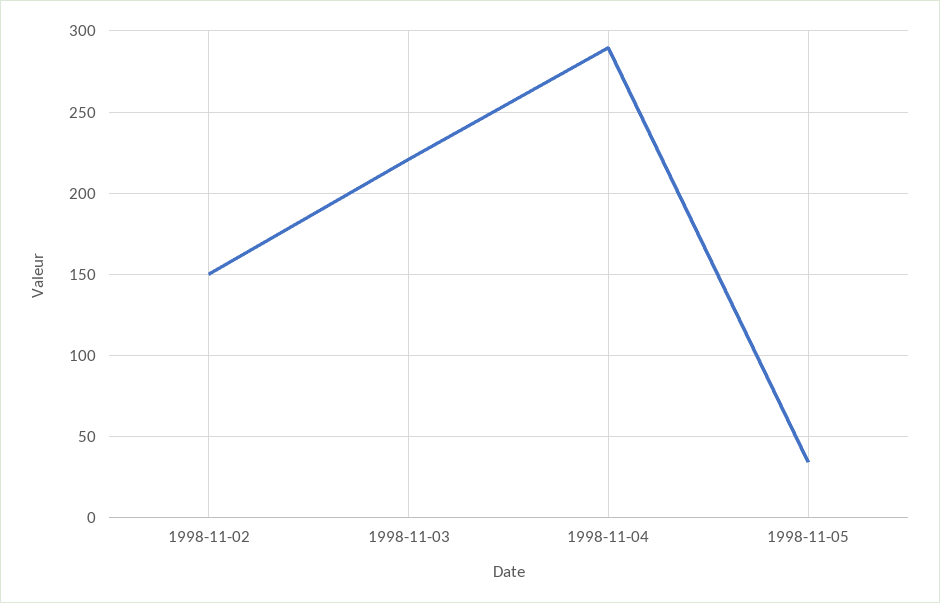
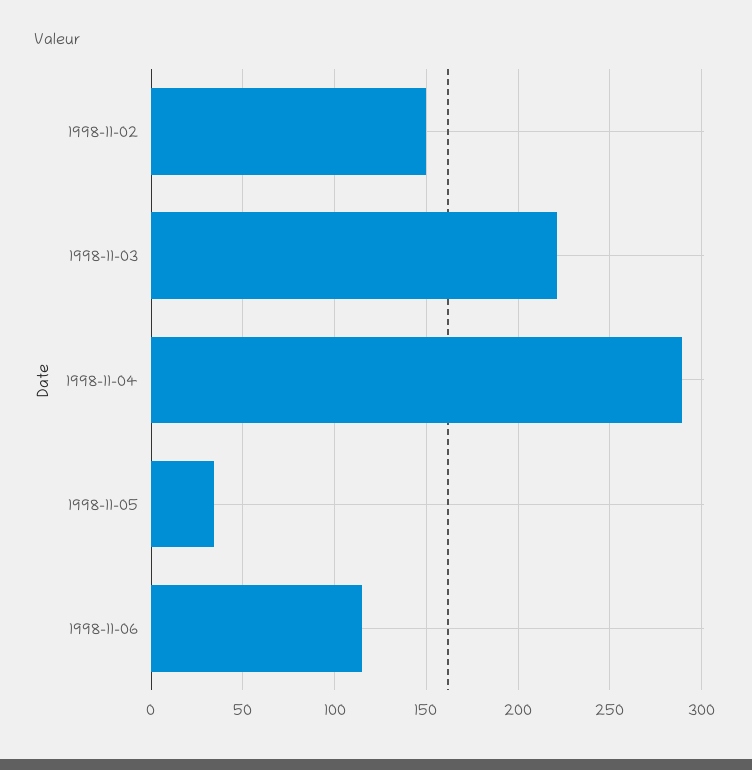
1998-11-06: none -> 115

